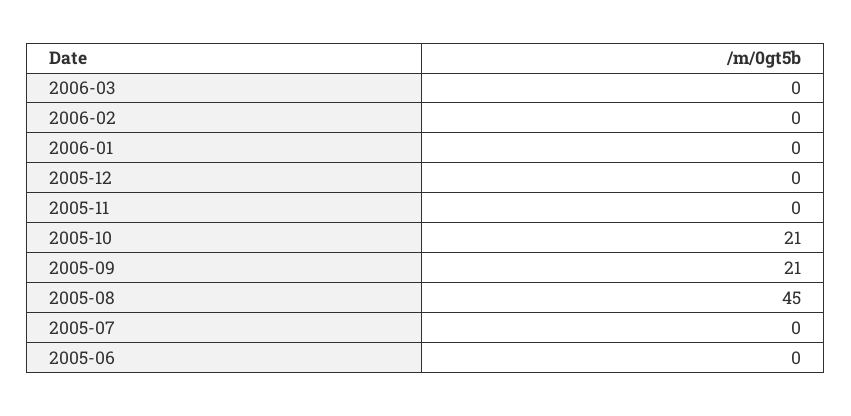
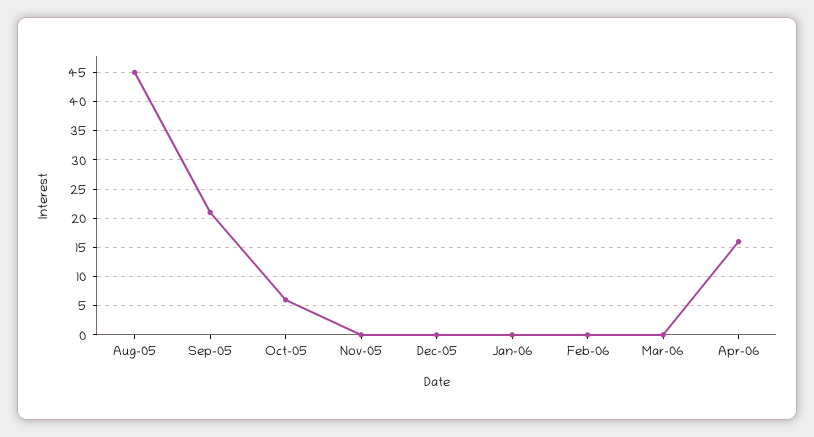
2005-10: 21 -> 5
2005-07: 0 -> none
2005-06: 0 -> none
Apr-06: none -> 15

